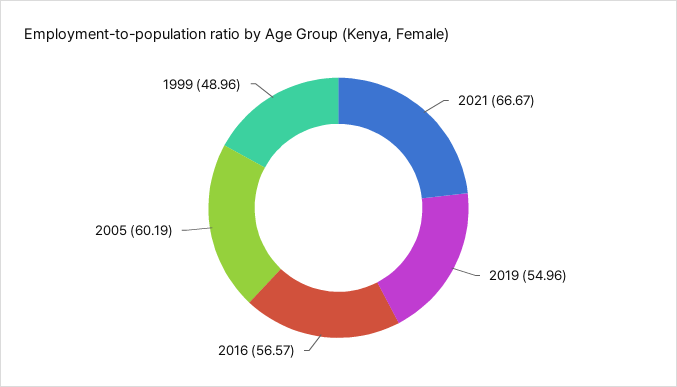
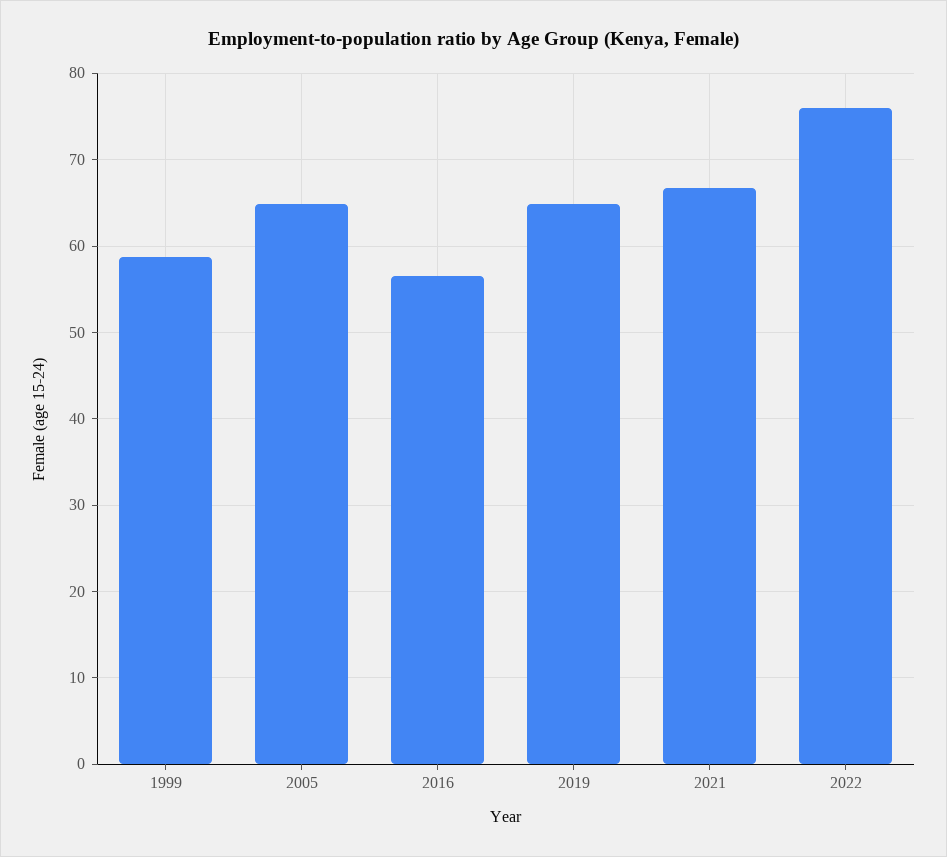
2019: 54.96 -> 65
2005: 60.19 -> 65
1999: 48.96 -> 59
2022: none -> 76

